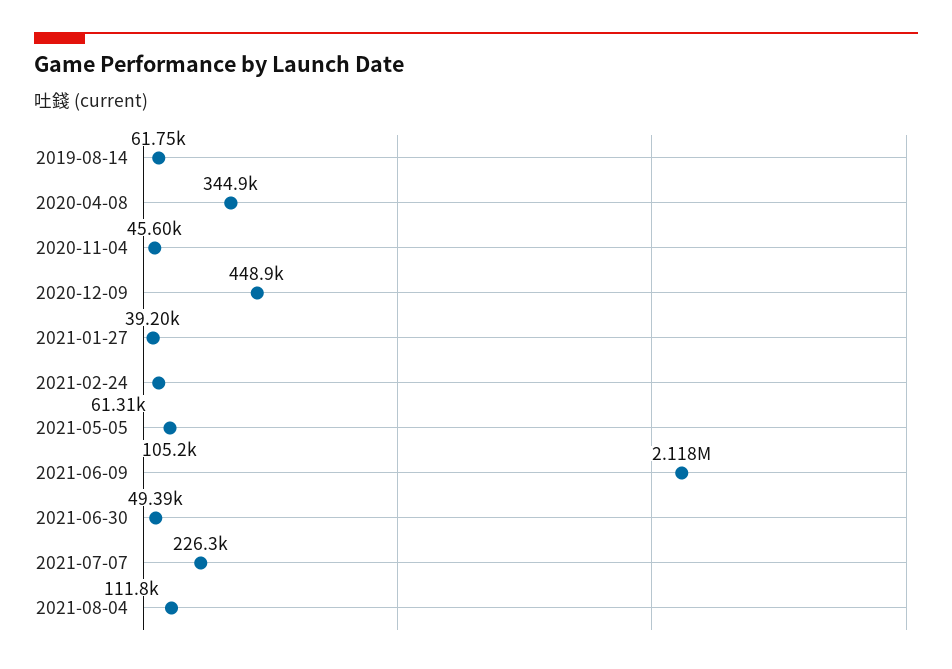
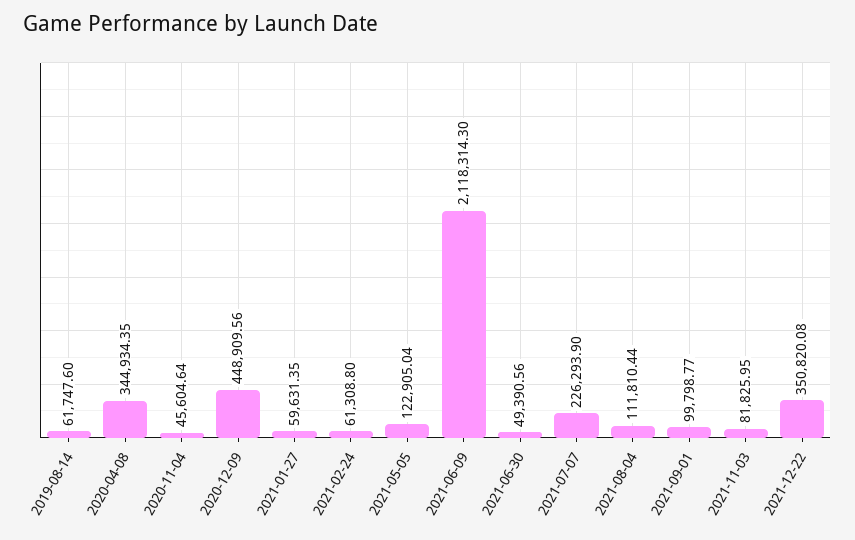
2021-01-27: 39200 -> 59631.35
2021-05-05: 105200 -> 122905.04
2021-09-01: none -> 99798.77
2021-11-03: none -> 81825.95
2021-12-22: none -> 350820.08

